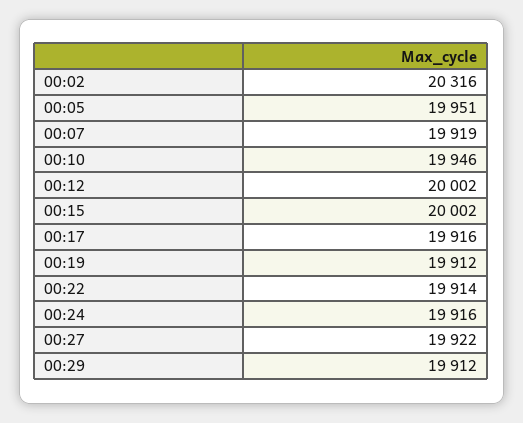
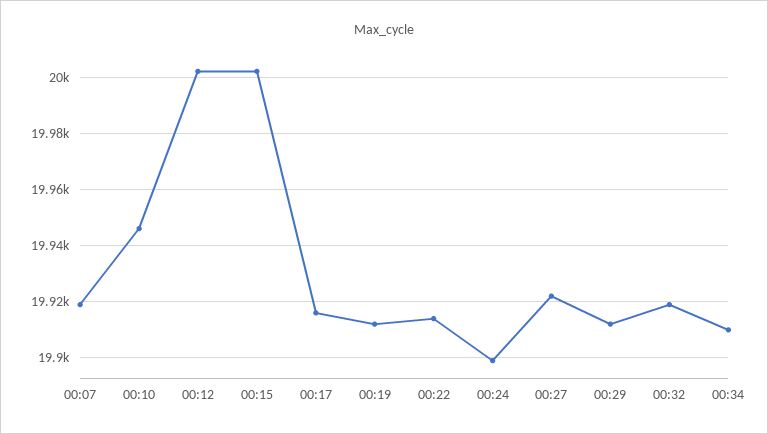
00:02: 20316 -> none
00:05: 19951 -> none
00:24: 19916 -> 19900
00:32: none -> 19920
00:34: none -> 19910

